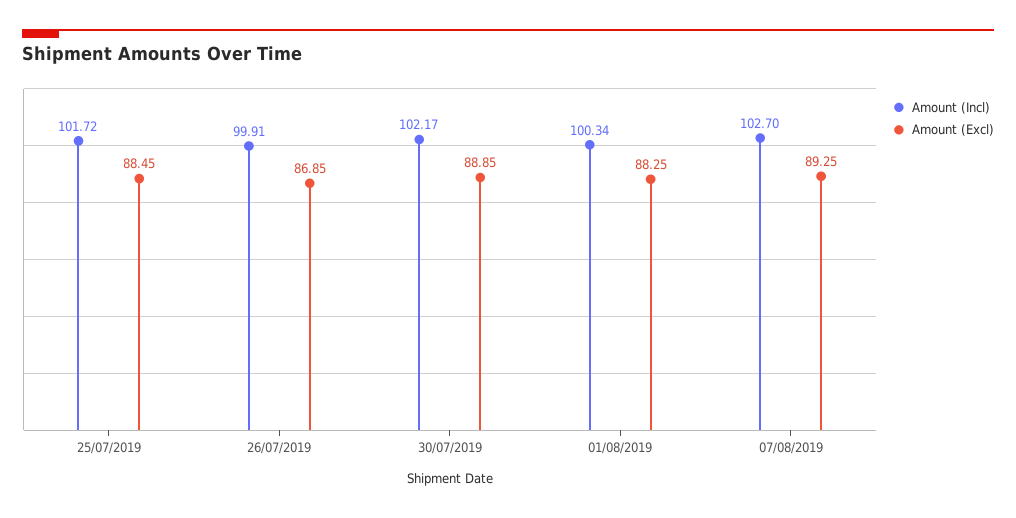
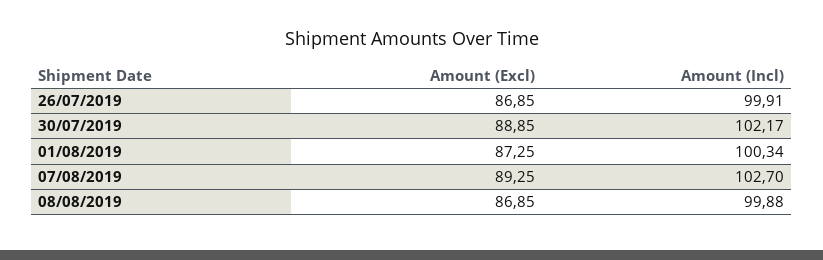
Amount (Incl), 25/07/2019: 101.72 -> none
Amount (Excl), 25/07/2019: 88.45 -> none
Amount (Excl), 01/08/2019: 88.25 -> 87.25
Amount (Excl), 08/08/2019: none -> 86.85
Amount (Incl), 08/08/2019: none -> 99.88

